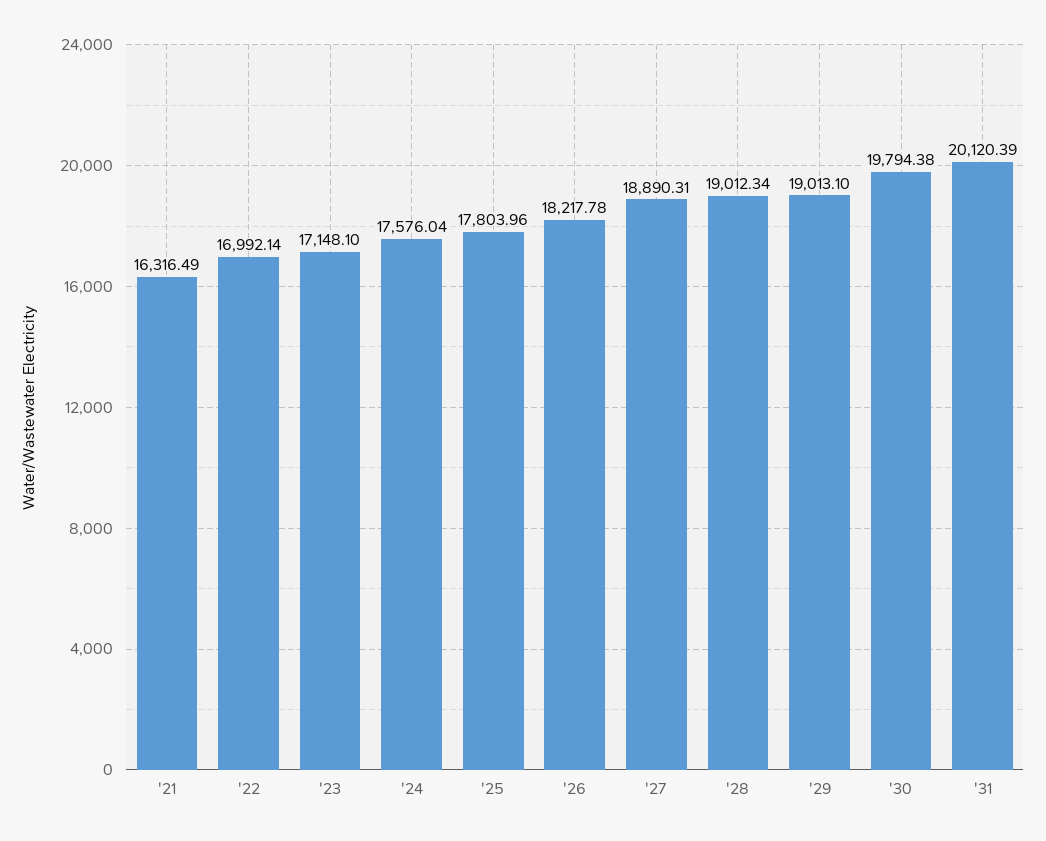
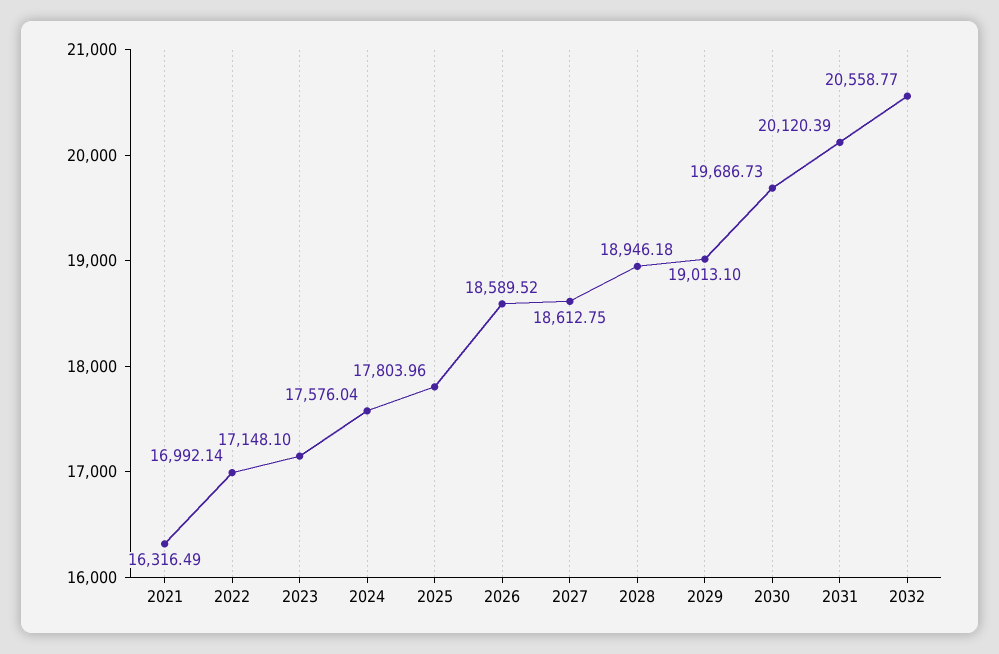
'26: 18217.78 -> 18589.52
'27: 18890.31 -> 18612.75
'28: 19012.34 -> 18946.18
'30: 19794.38 -> 19686.73
2032: none -> 20558.77

